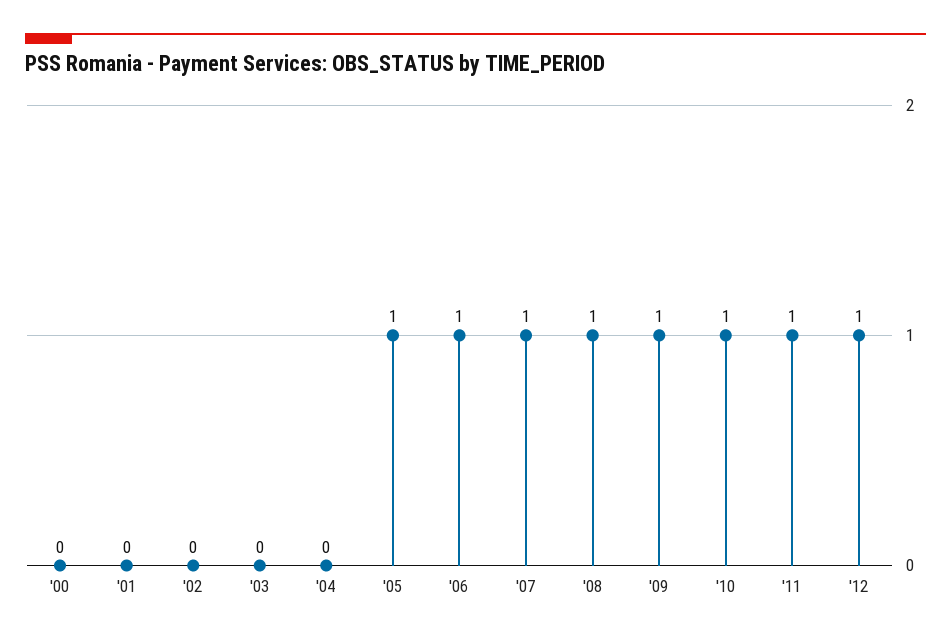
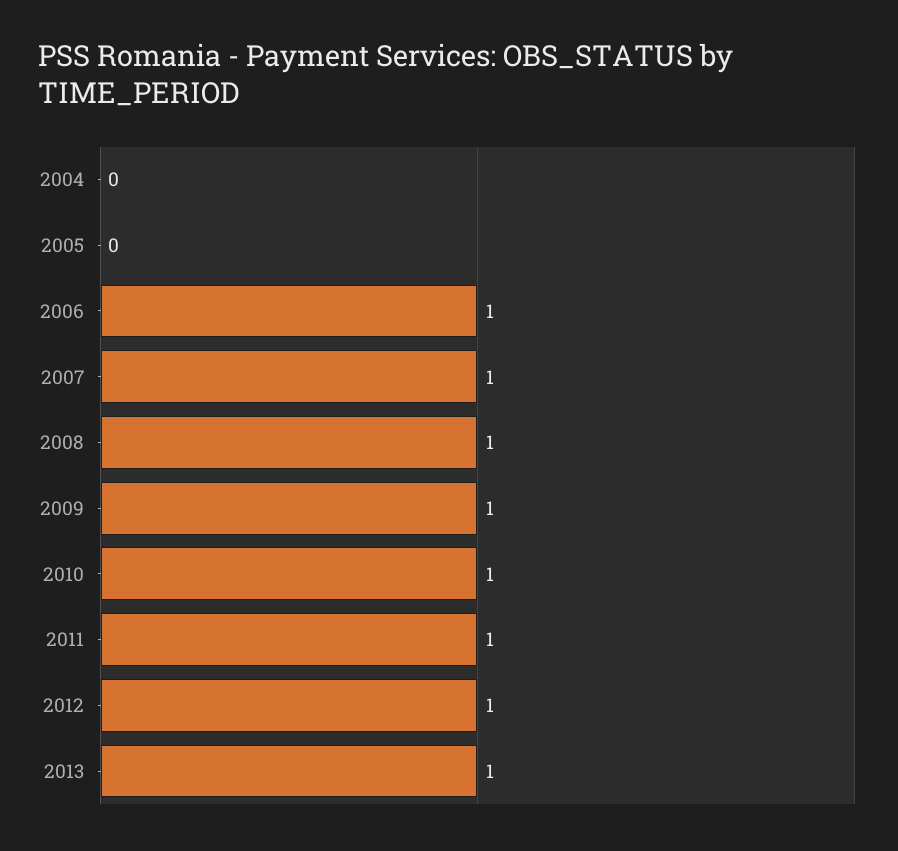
'00: 0 -> none
'01: 0 -> none
'02: 0 -> none
'03: 0 -> none
'05: 1 -> 0
2013: none -> 1

